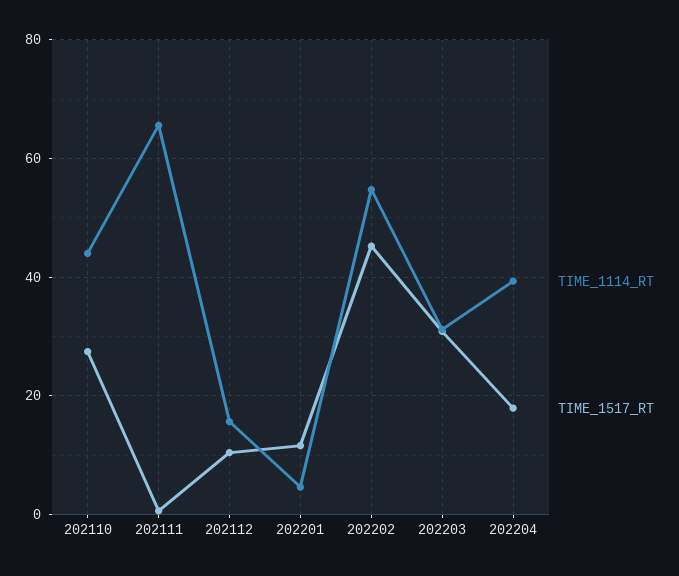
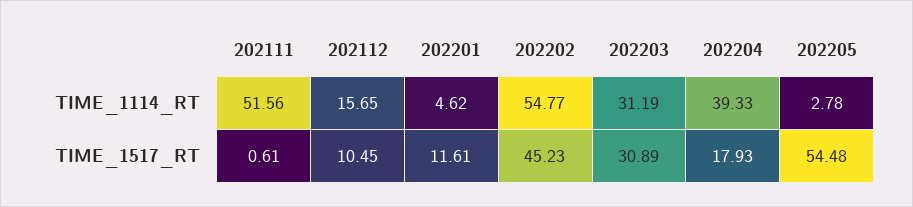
TIME_1114_RT, 202110: 44 -> none
TIME_1517_RT, 202110: 28 -> none
TIME_1114_RT, 202111: 66 -> 51.56
TIME_1114_RT, 202205: none -> 2.78
TIME_1517_RT, 202205: none -> 54.48

